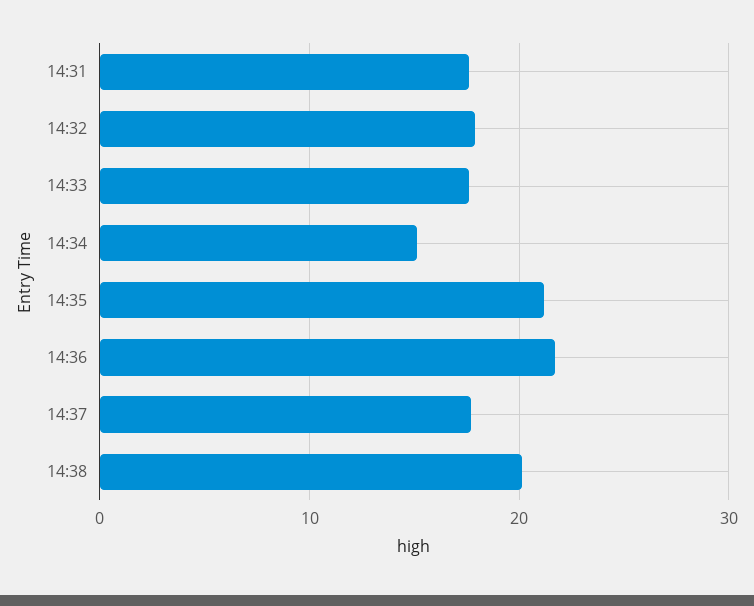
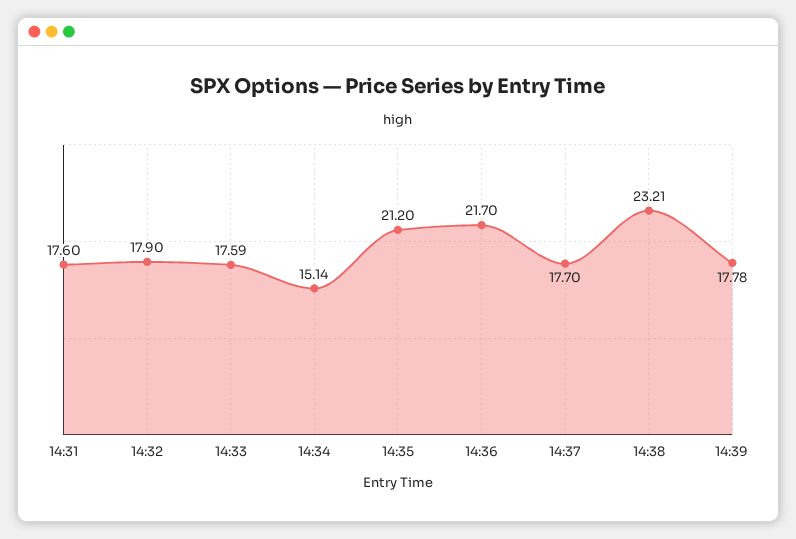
14:38: 20 -> 23.21
14:39: none -> 17.78

